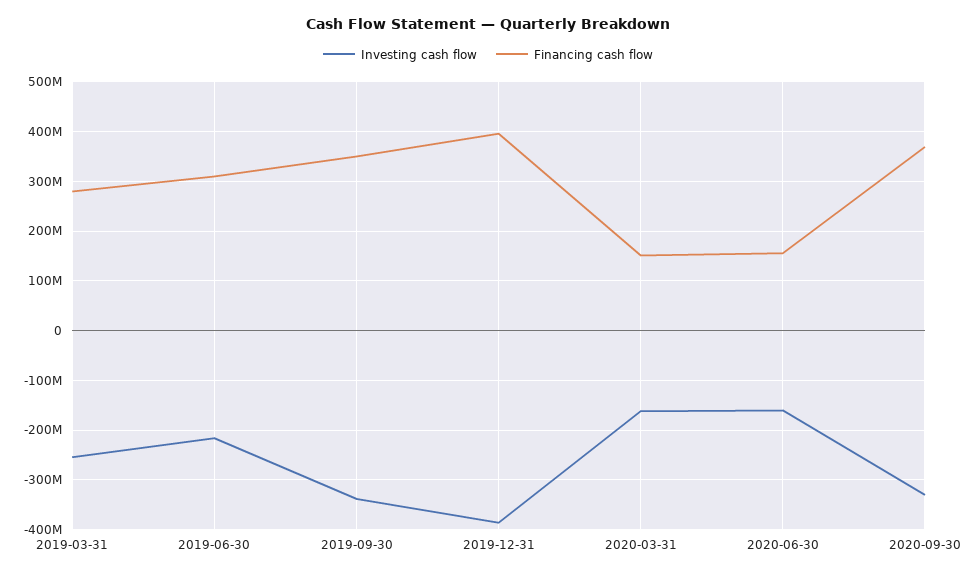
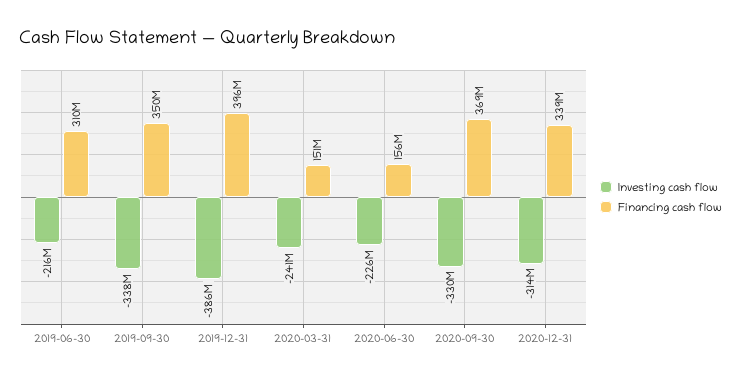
Investing cash flow, 2019-03-31: -260000000 -> none
Financing cash flow, 2019-03-31: 280000000 -> none
Investing cash flow, 2020-03-31: -160000000 -> -241000000
Investing cash flow, 2020-06-30: -160000000 -> -226000000
Investing cash flow, 2020-12-31: none -> -314000000
Financing cash flow, 2020-12-31: none -> 339000000

